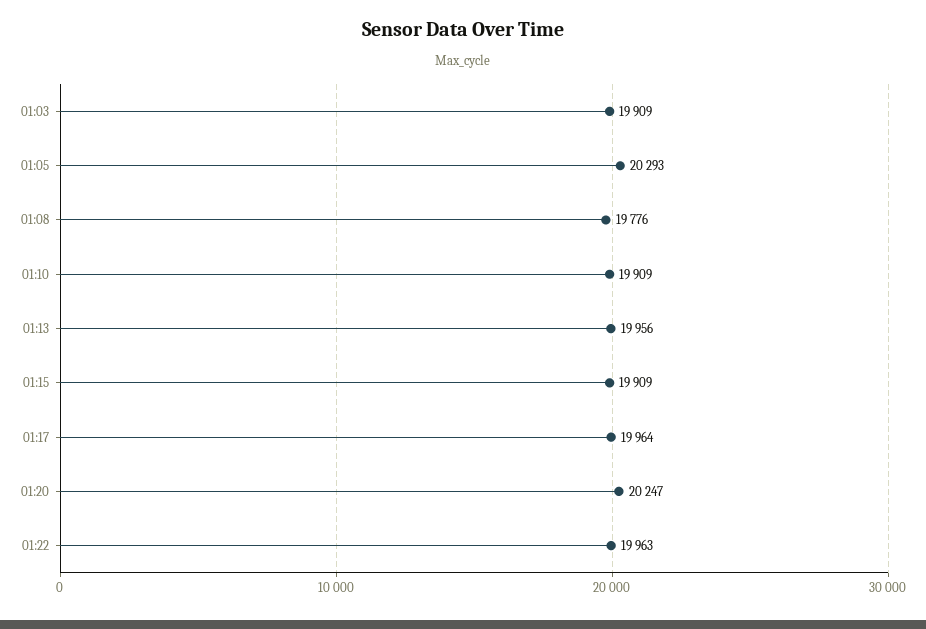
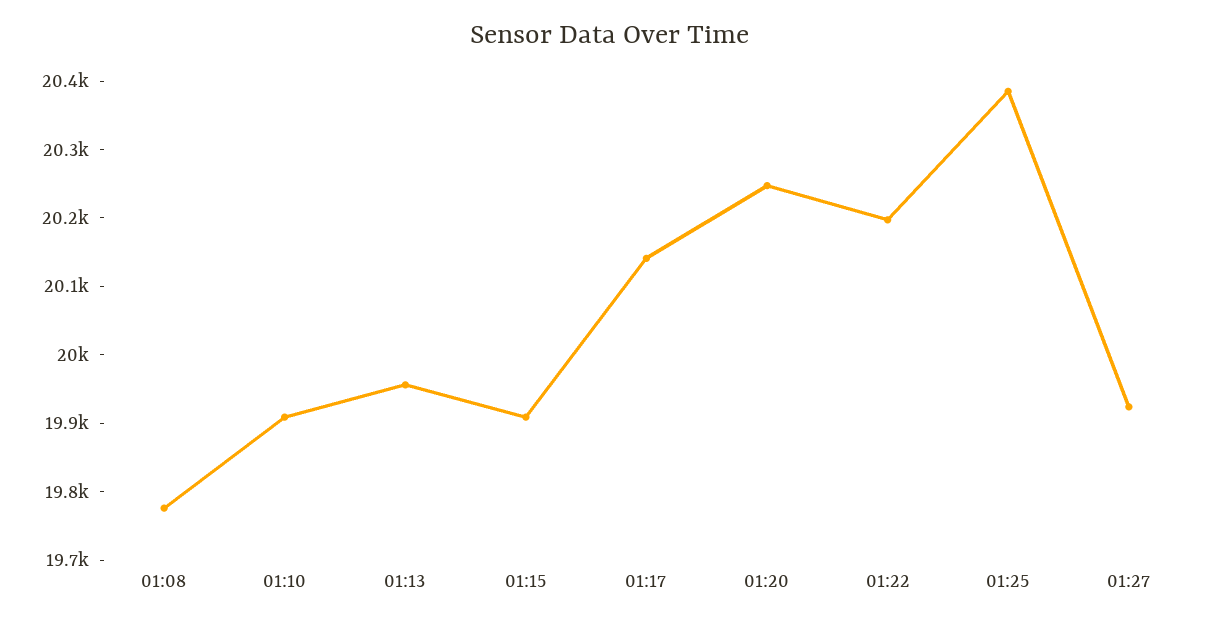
01:03: 19909 -> none
01:05: 20293 -> none
01:17: 19964 -> 20140
01:22: 19963 -> 20200
01:25: none -> 20380
01:27: none -> 19920

